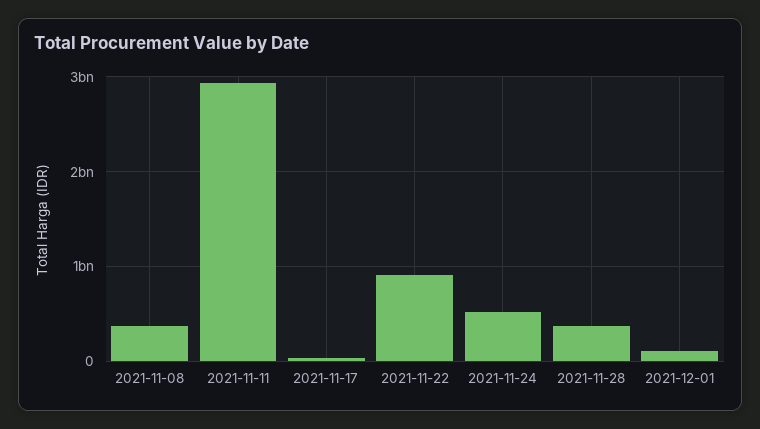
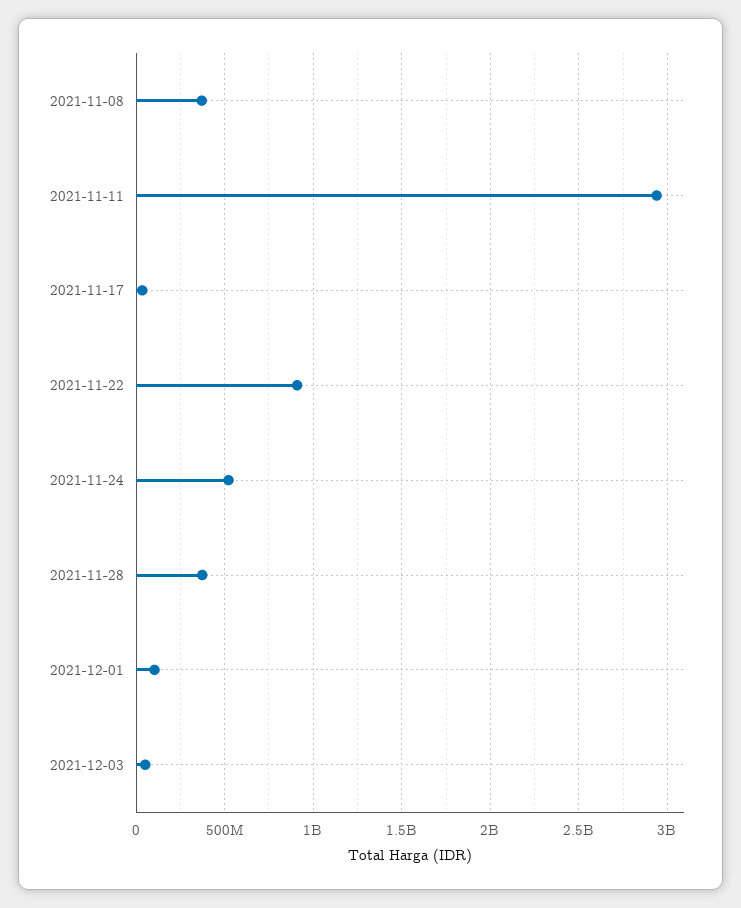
2021-12-03: none -> 50000000

